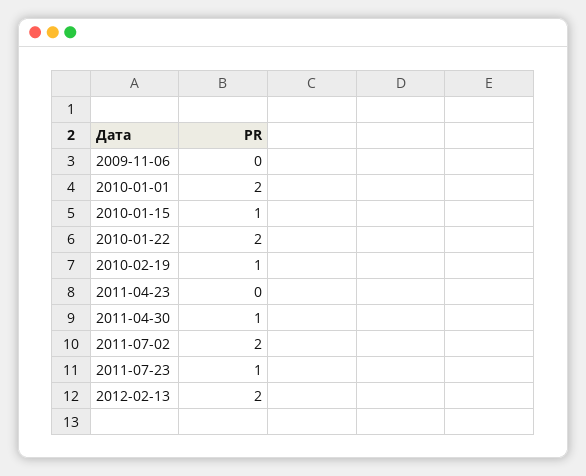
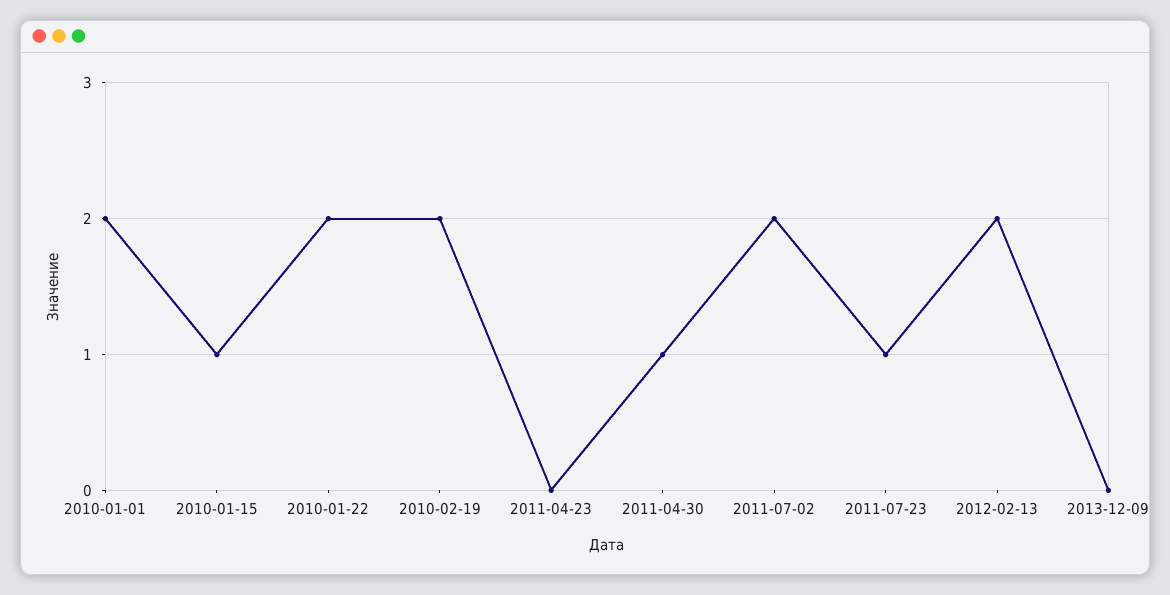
2009-11-06: 0 -> none
2010-02-19: 1 -> 2
2013-12-09: none -> 0

